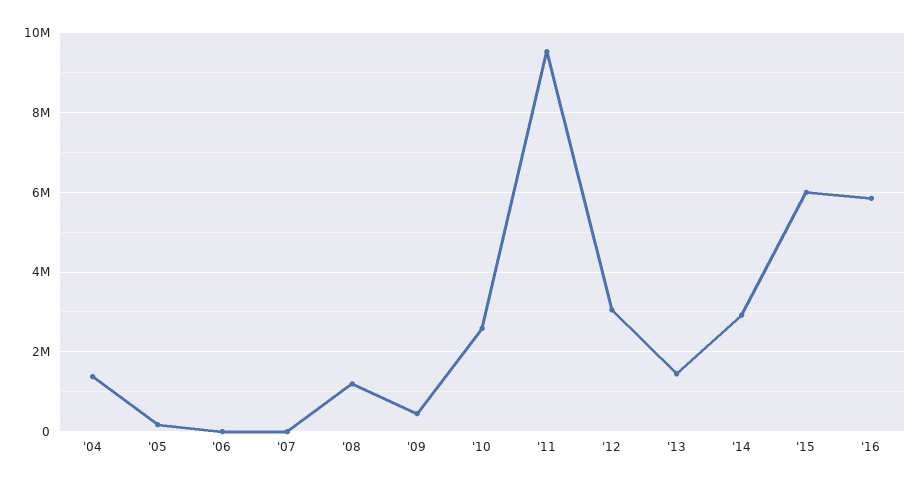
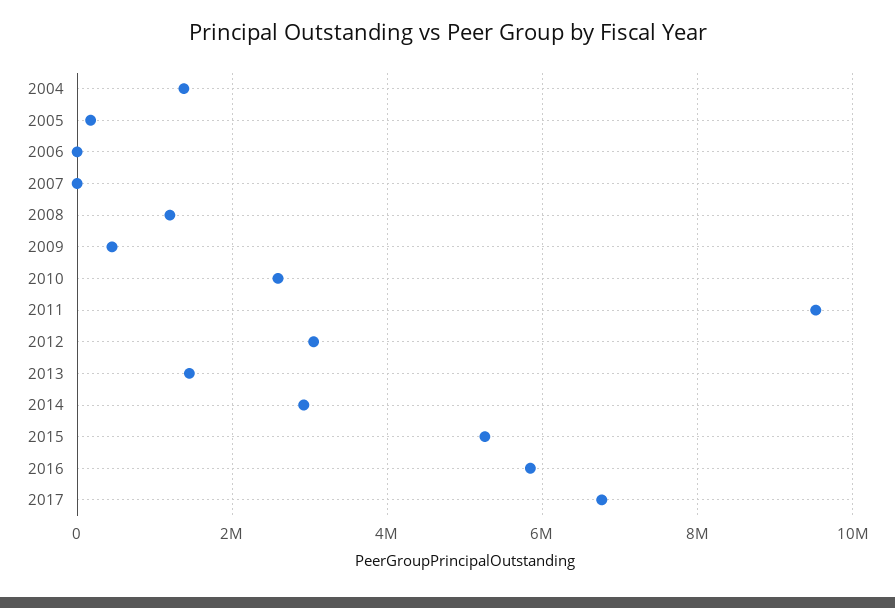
'15: 6000000 -> 5200000
2017: none -> 6800000

